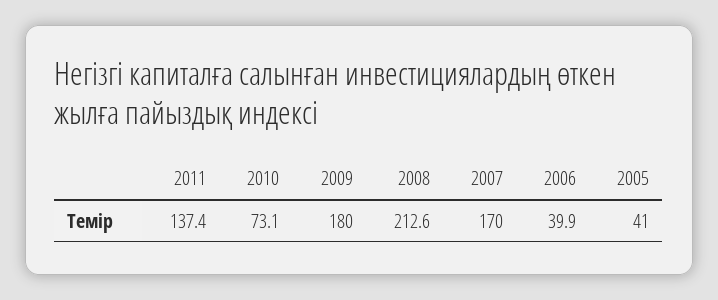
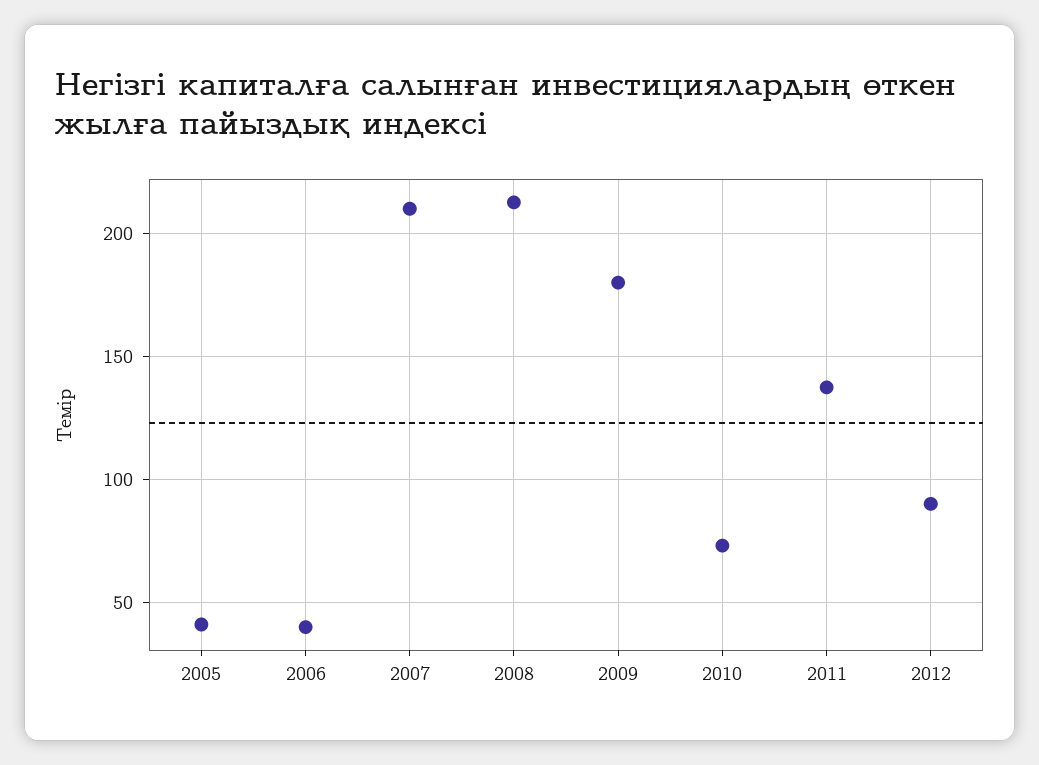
2007: 170 -> 210
2012: none -> 90

